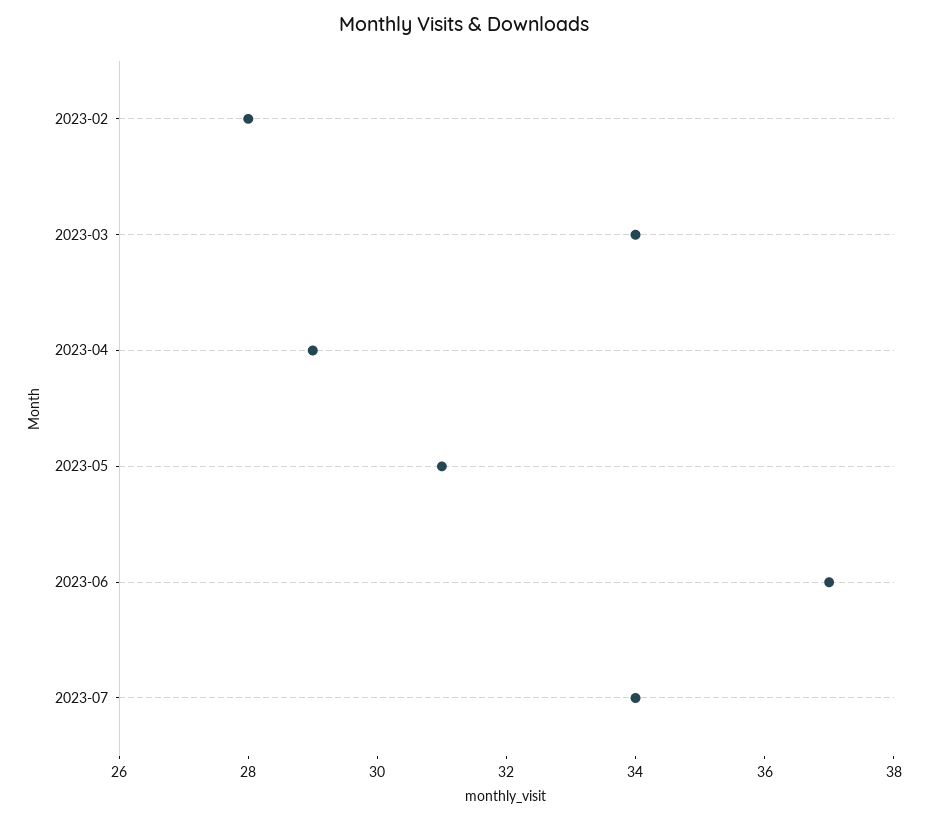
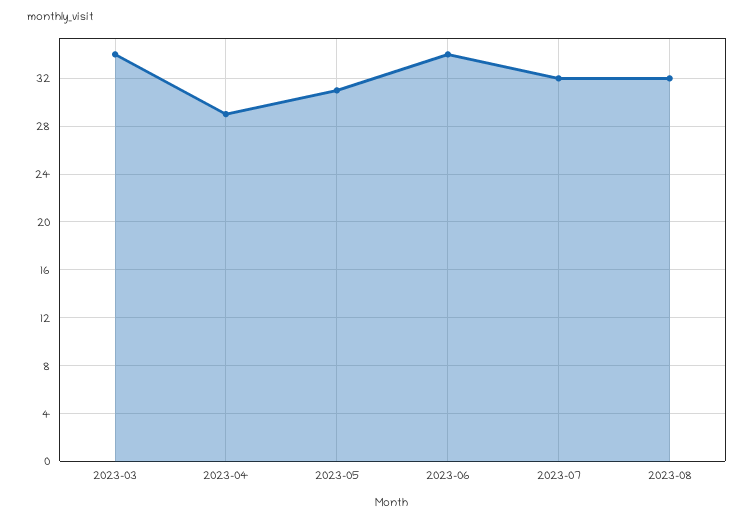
2023-02: 28 -> none
2023-06: 37 -> 34
2023-07: 34 -> 32
2023-08: none -> 32

